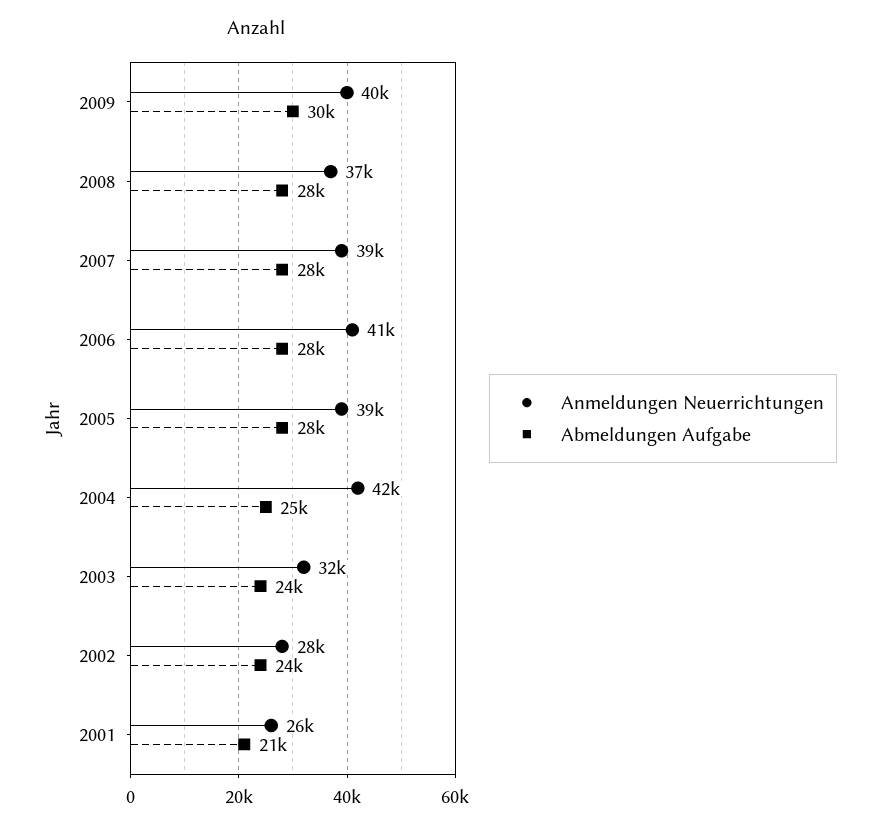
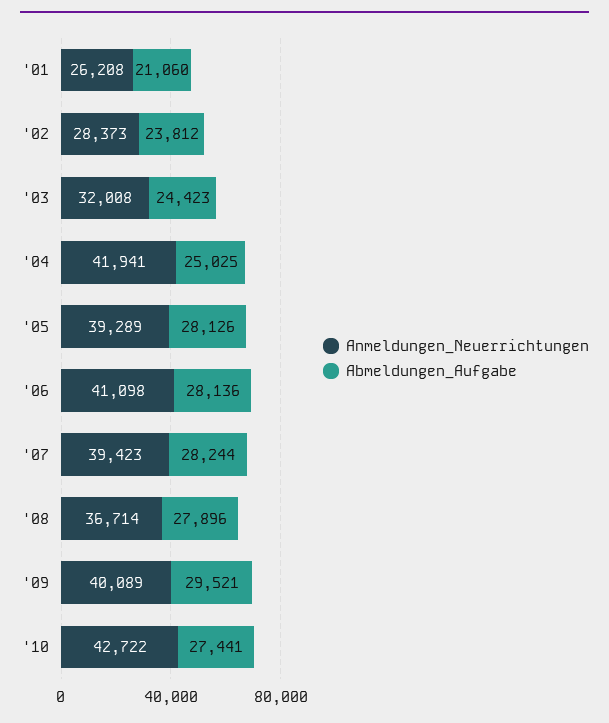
Anmeldungen Neuerrichtungen, '10: none -> 42722
Abmeldungen Aufgabe, '10: none -> 27441

